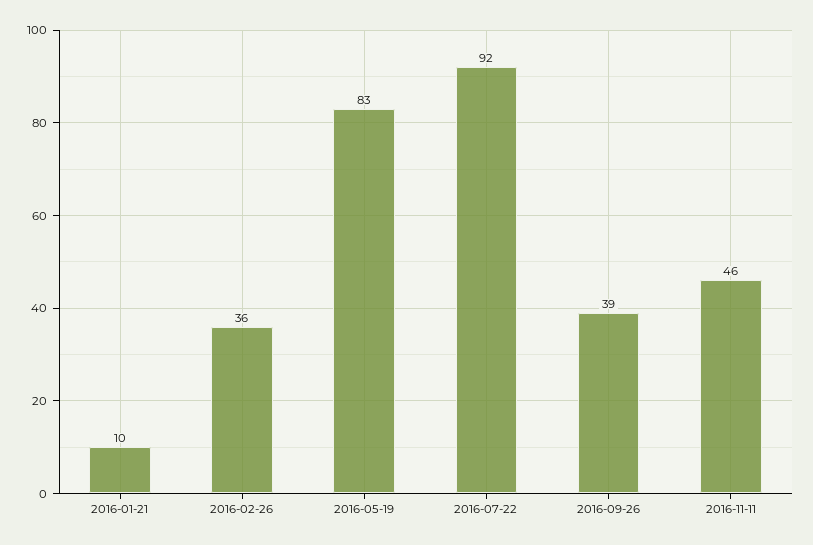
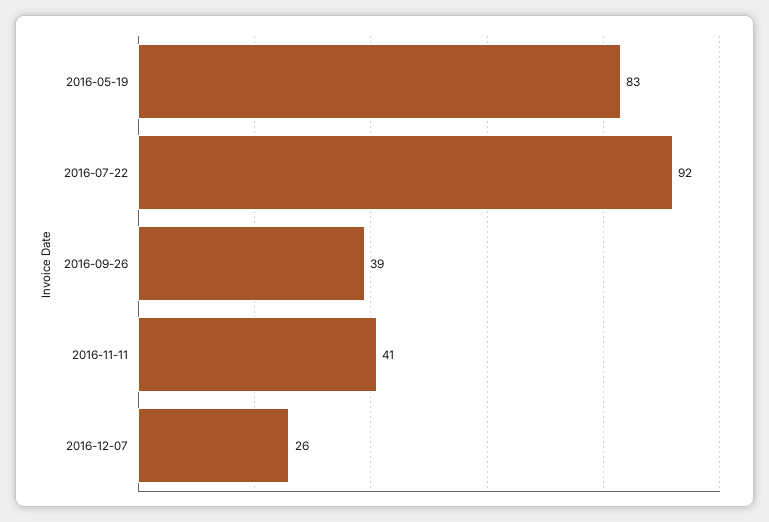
2016-01-21: 10 -> none
2016-02-26: 36 -> none
2016-11-11: 46 -> 41
2016-12-07: none -> 26

